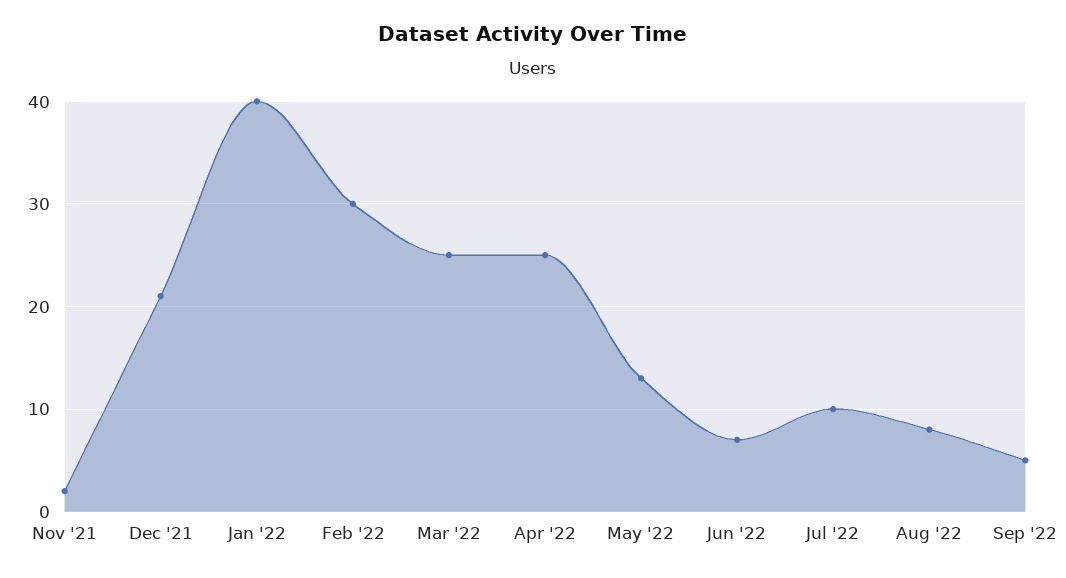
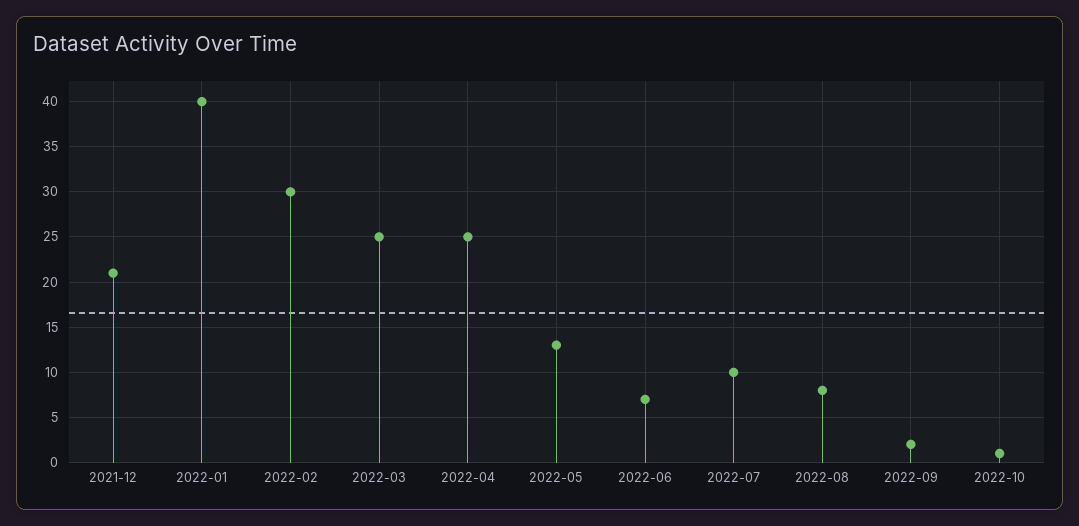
Nov '21: 2 -> none
Sep '22: 5 -> 2
2022-10: none -> 1

